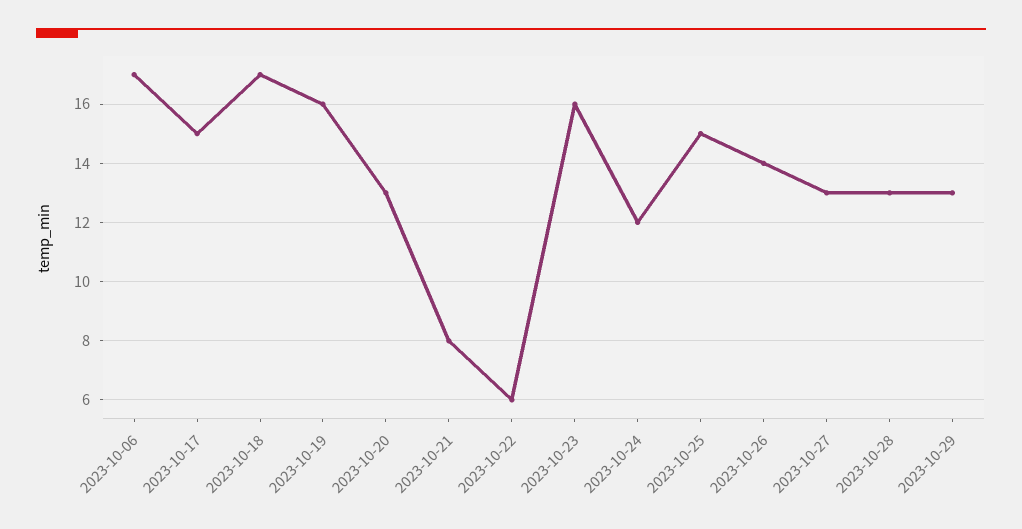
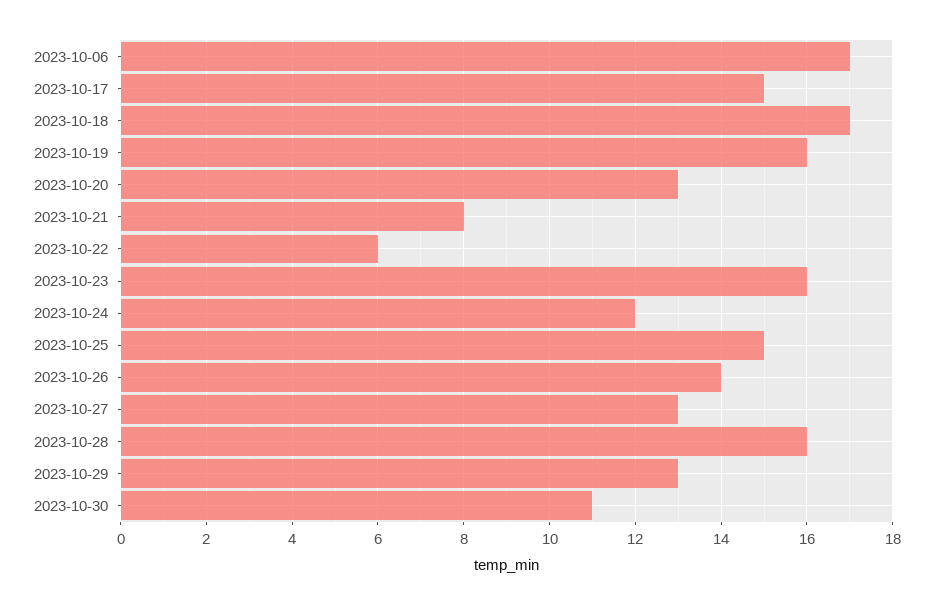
2023-10-28: 13 -> 16
2023-10-30: none -> 11

